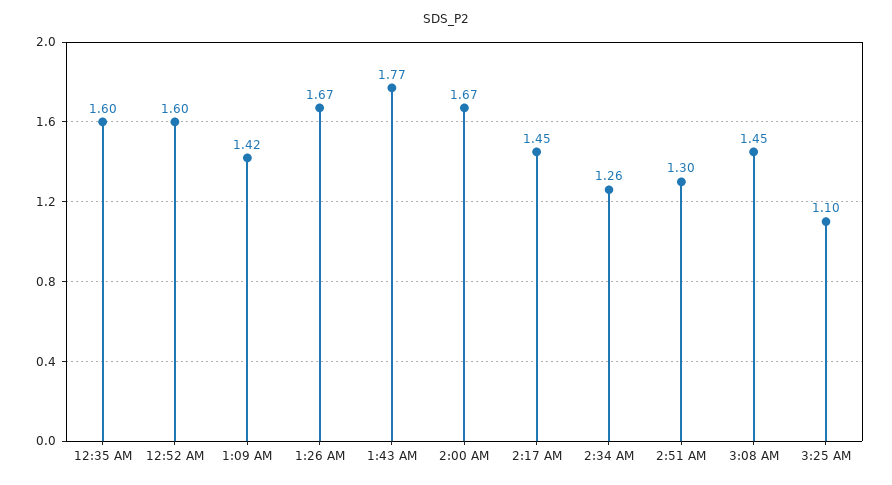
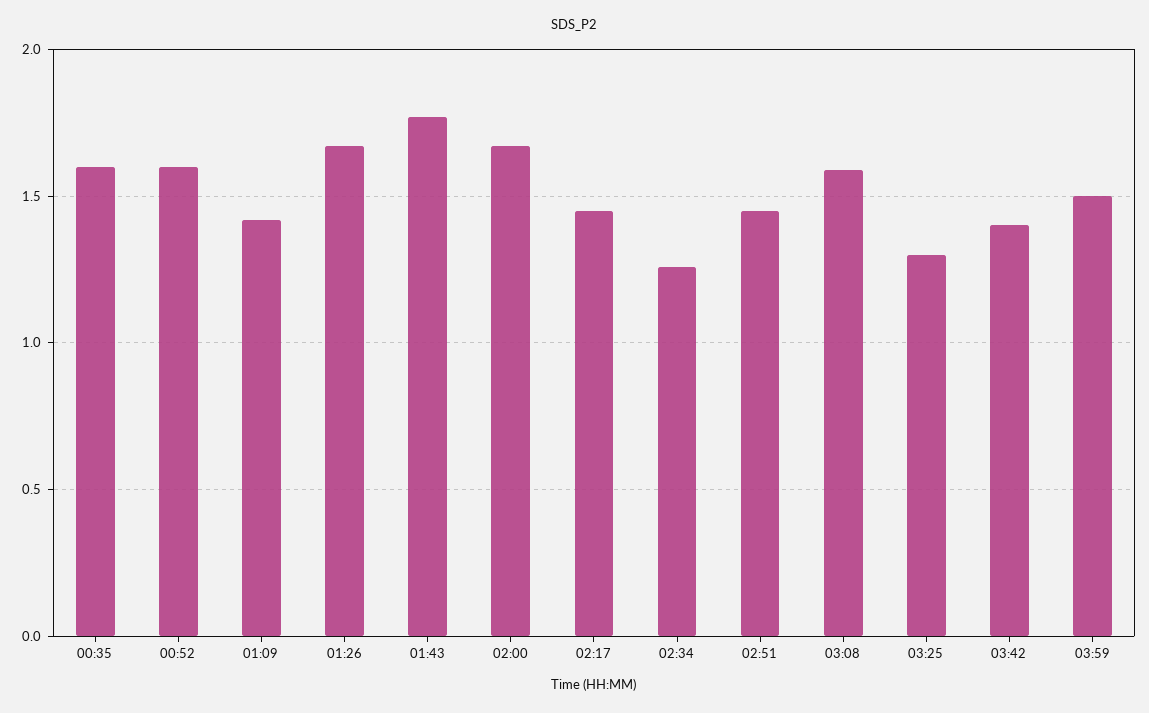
2:51 AM: 1.3 -> 1.45
3:08 AM: 1.45 -> 1.6
3:25 AM: 1.1 -> 1.3
03:42: none -> 1.4
03:59: none -> 1.5

